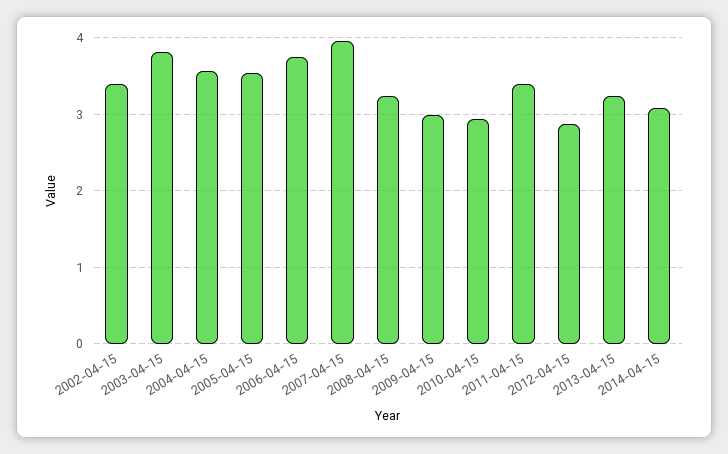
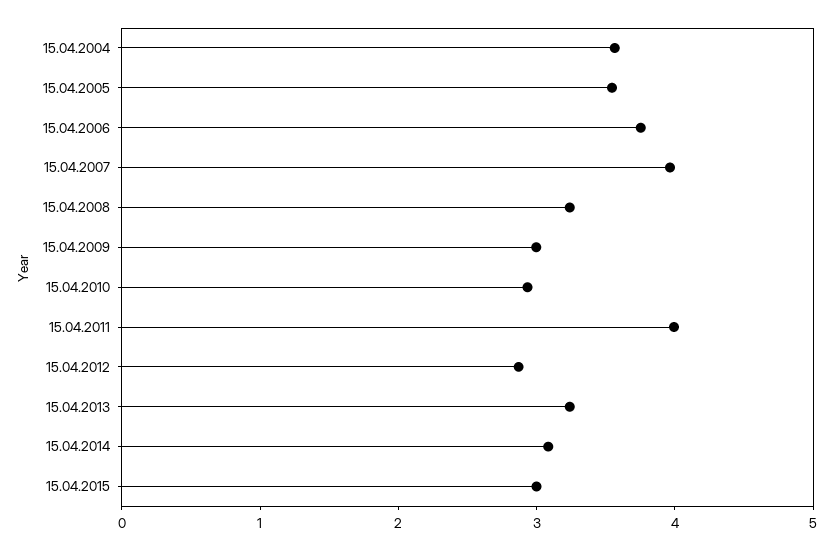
2002-04-15: 3.4 -> none
2003-04-15: 3.8 -> none
2011-04-15: 3.4 -> 4
15.04.2015: none -> 3

